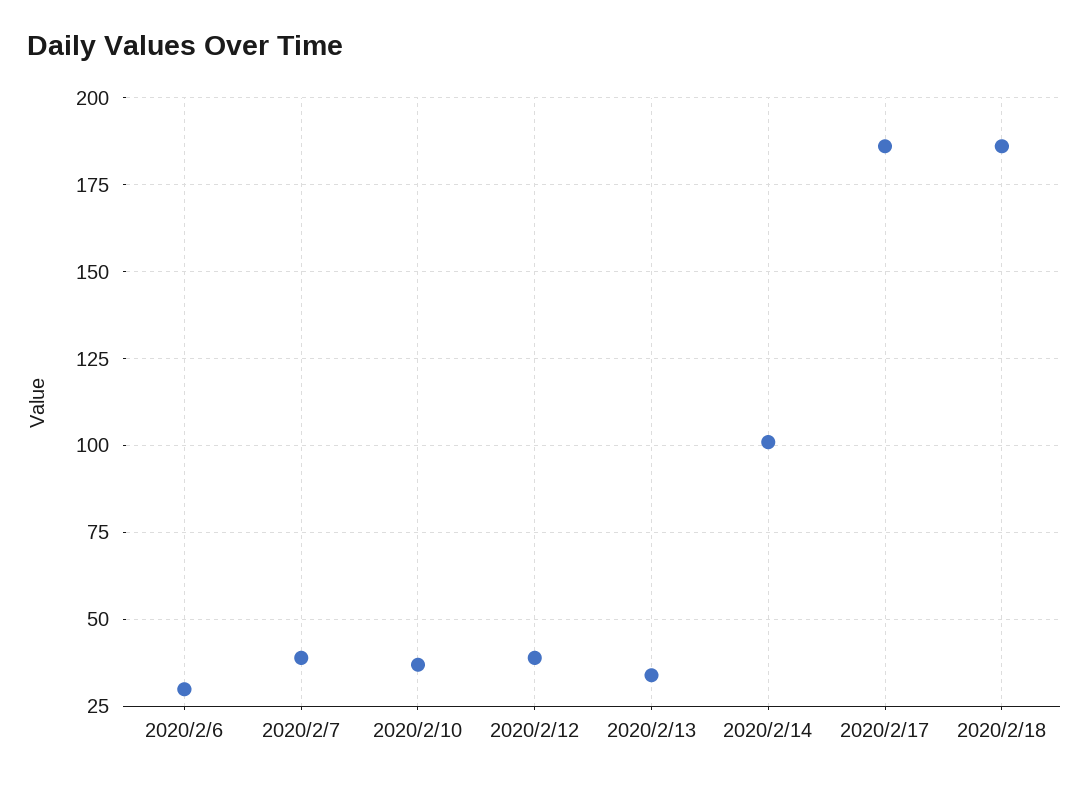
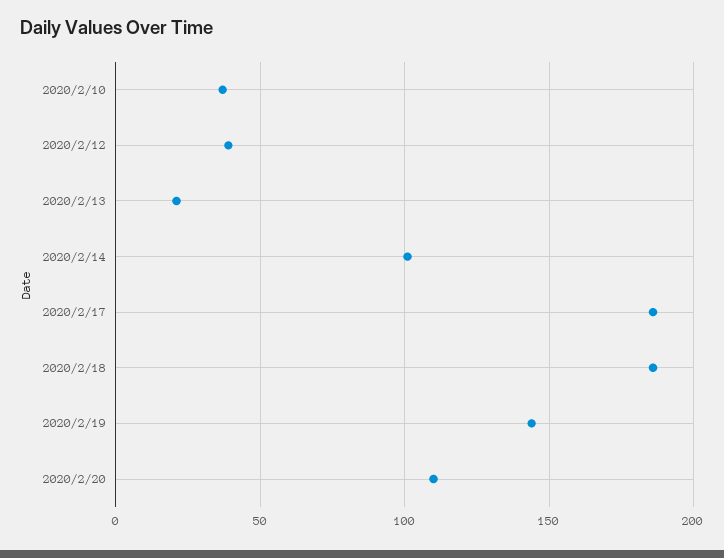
2020/2/6: 30 -> none
2020/2/7: 40 -> none
2020/2/13: 35 -> 20
2020/2/19: none -> 145
2020/2/20: none -> 110

